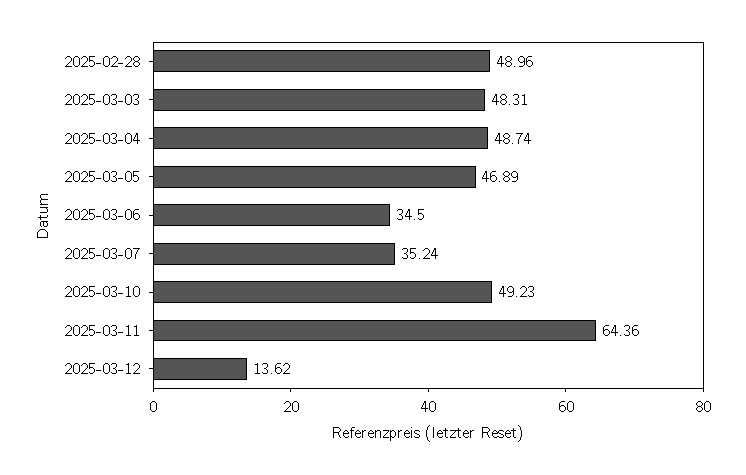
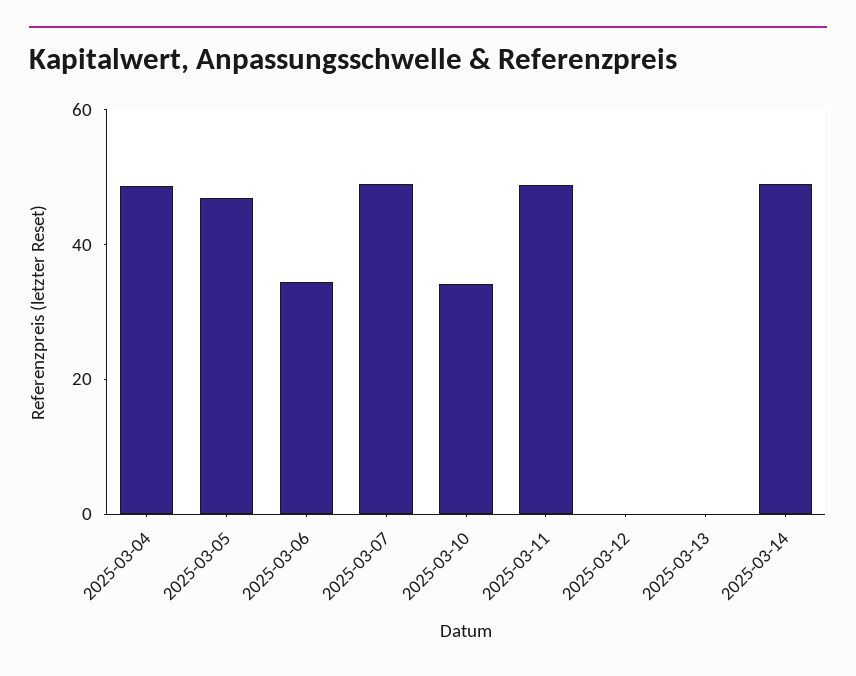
2025-02-28: 48.96 -> none
2025-03-03: 48.31 -> none
2025-03-07: 35.24 -> 50
2025-03-10: 49.23 -> 35
2025-03-11: 64.36 -> 50
2025-03-12: 13.62 -> 0
2025-03-13: none -> 0
2025-03-14: none -> 50

